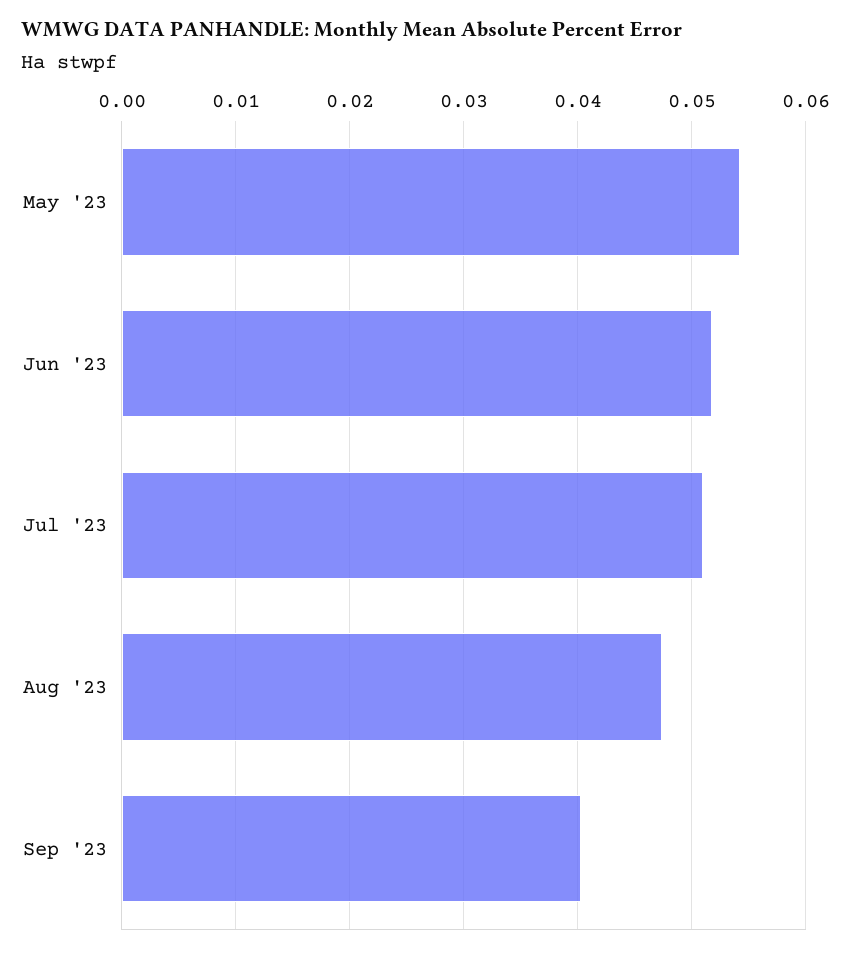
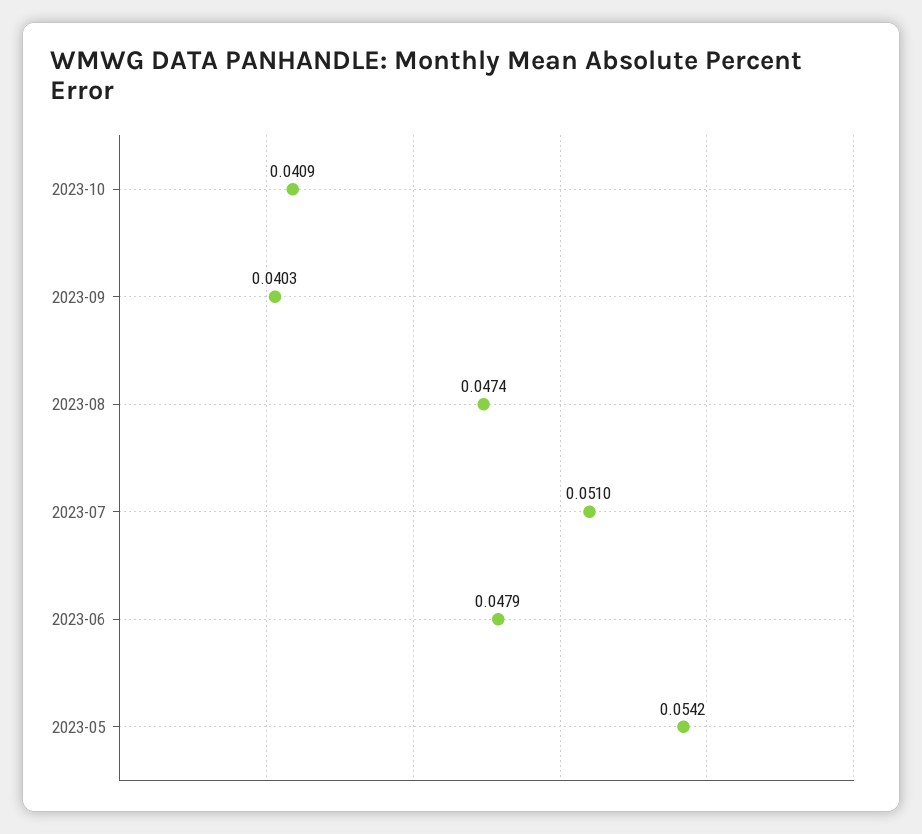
Jun '23: 0.052 -> 0.0479
2023-10: none -> 0.0409

